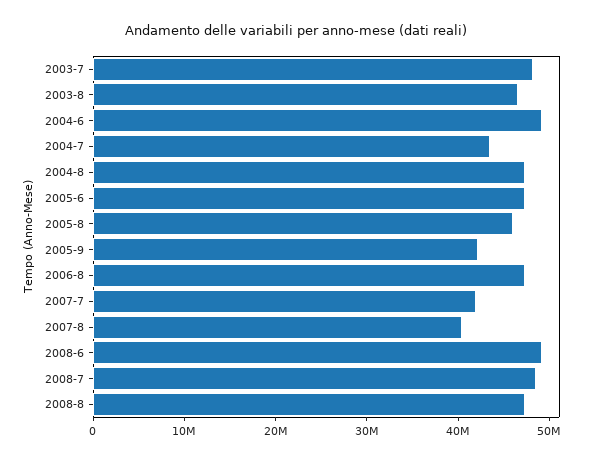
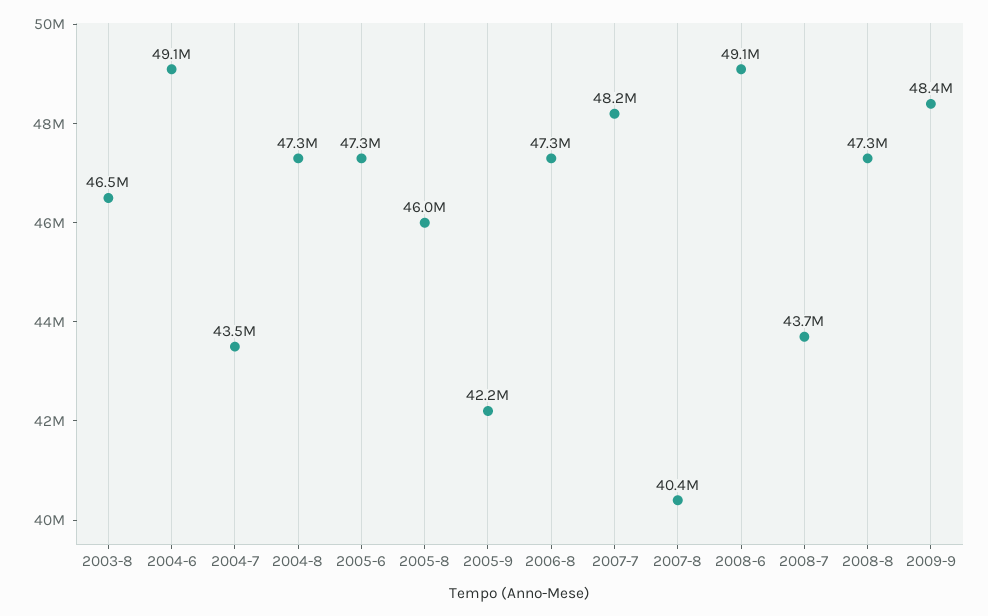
2003-7: 48000000 -> none
2007-7: 42000000 -> 48200000
2008-7: 48000000 -> 43700000
2009-9: none -> 48400000

